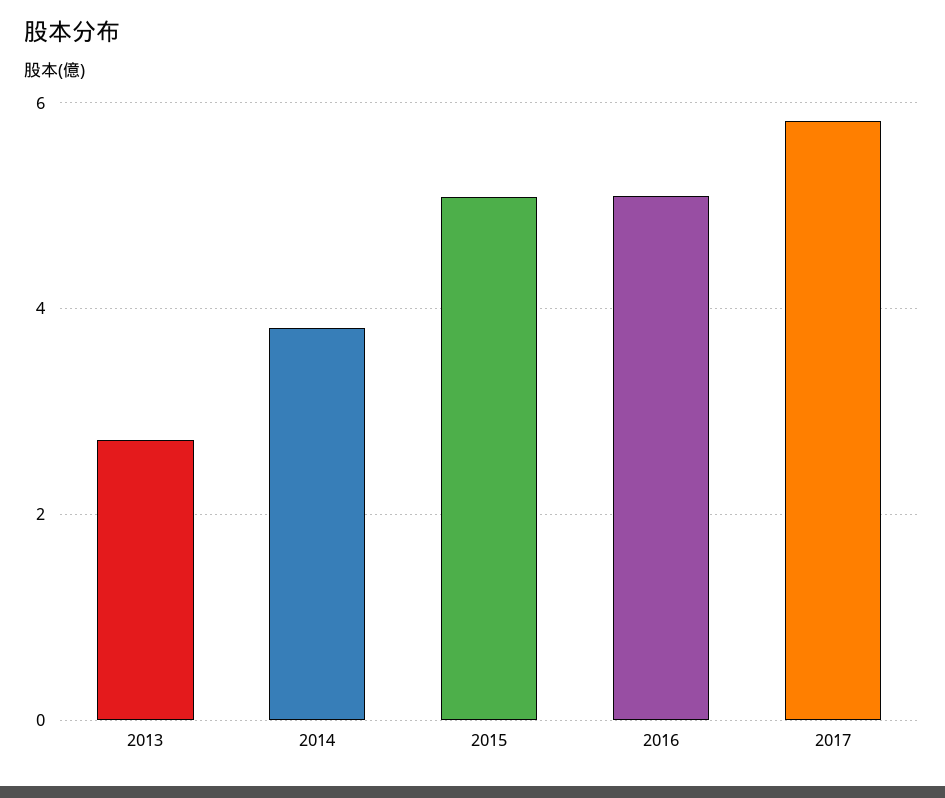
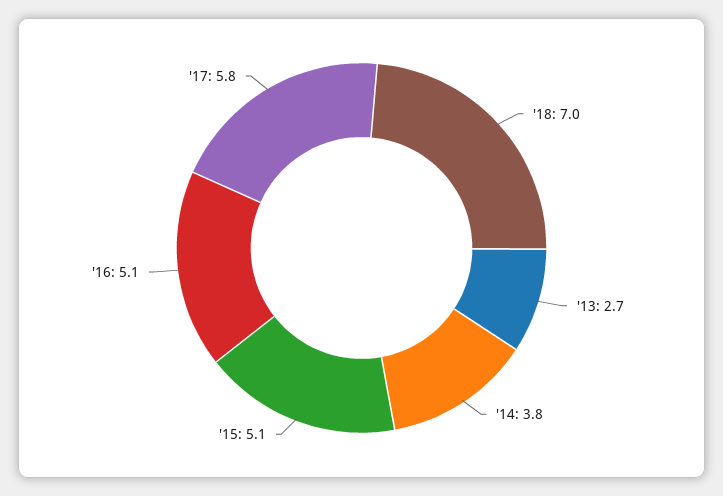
'18: none -> 7

